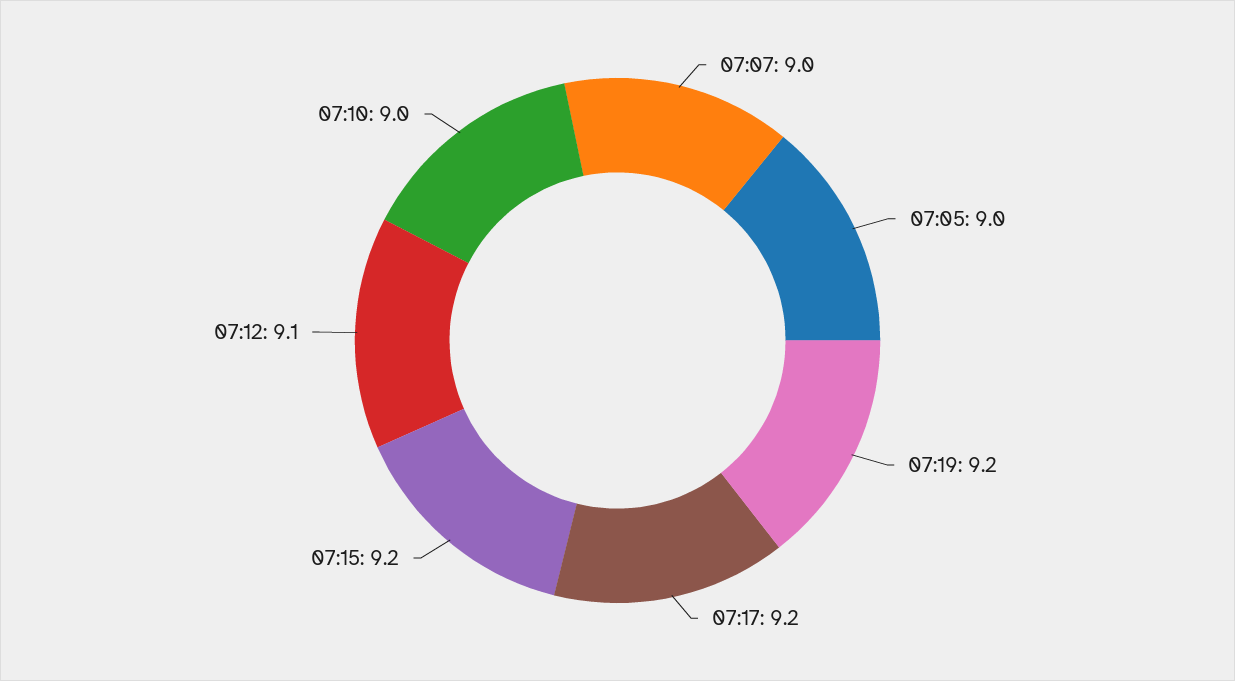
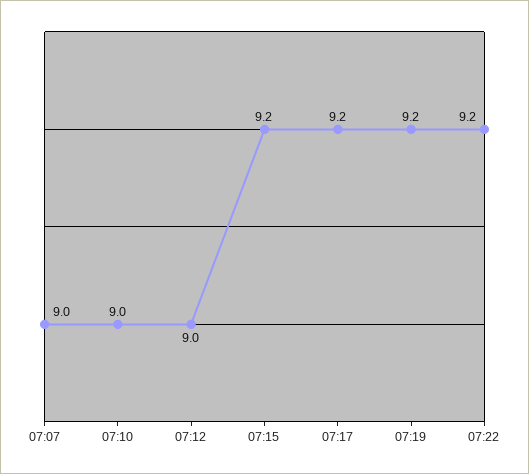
07:05: 9 -> none
07:12: 9.1 -> 9
07:22: none -> 9.2

